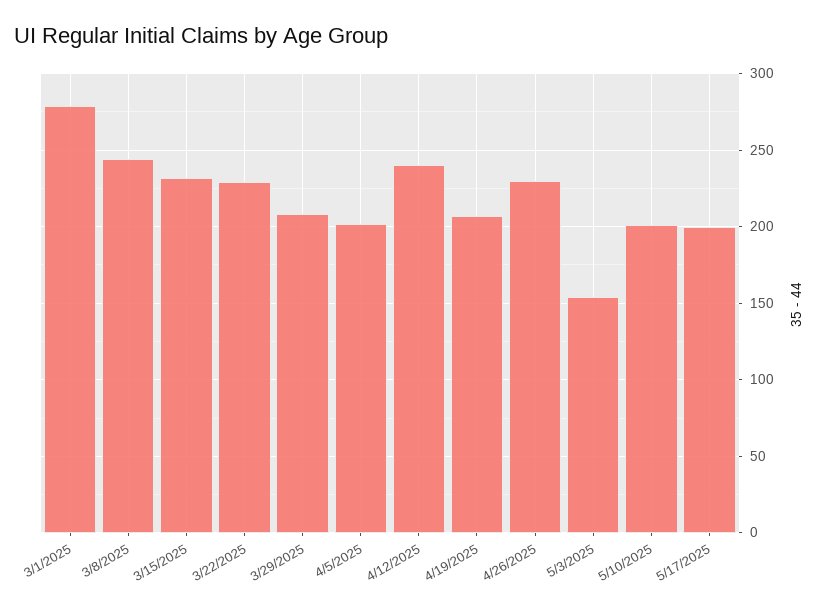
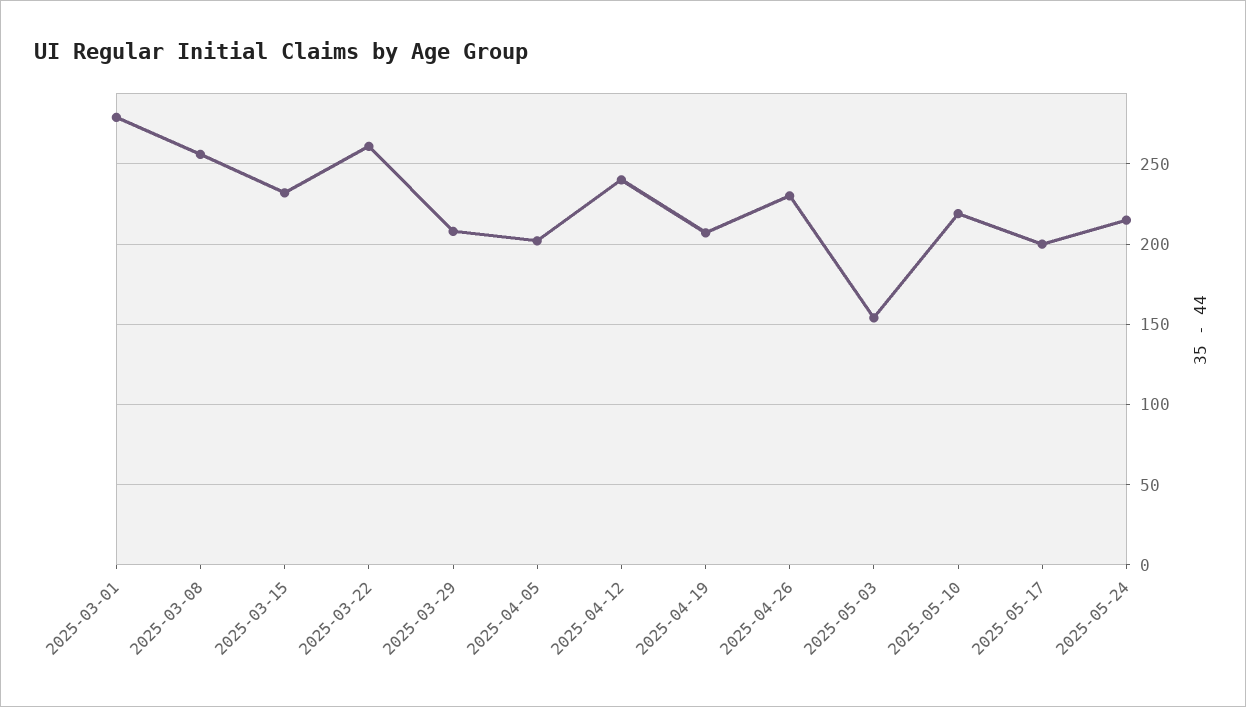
3/8/2025: 245 -> 255
3/22/2025: 230 -> 260
5/10/2025: 200 -> 220
2025-05-24: none -> 215

